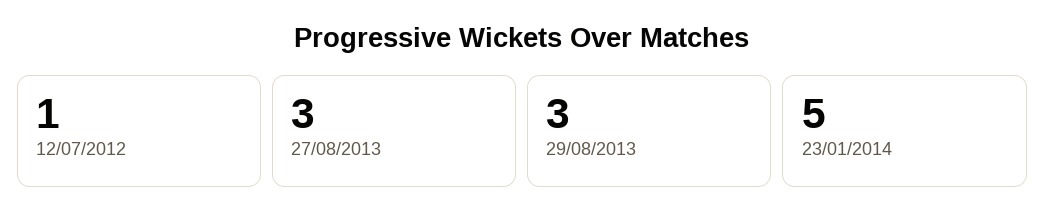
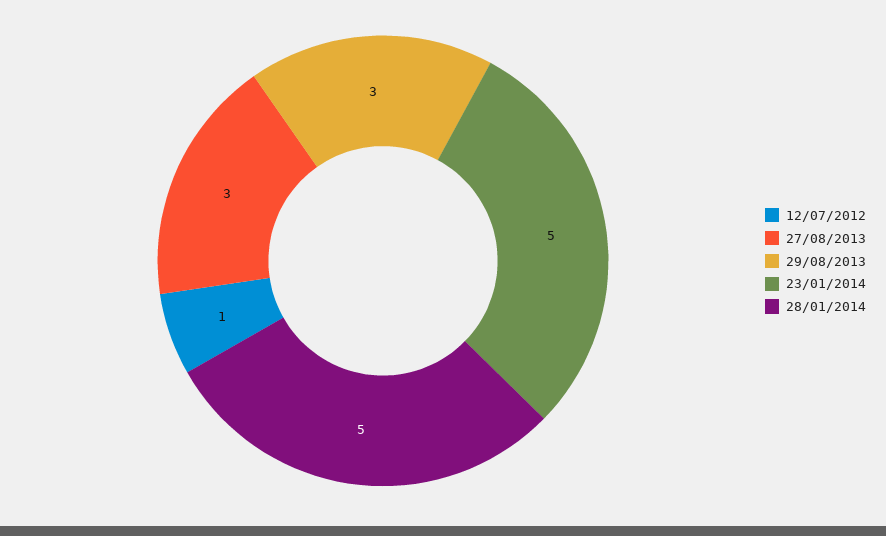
28/01/2014: none -> 5

